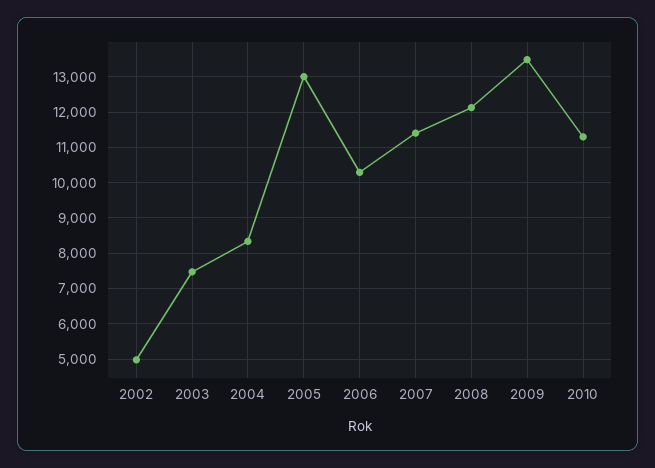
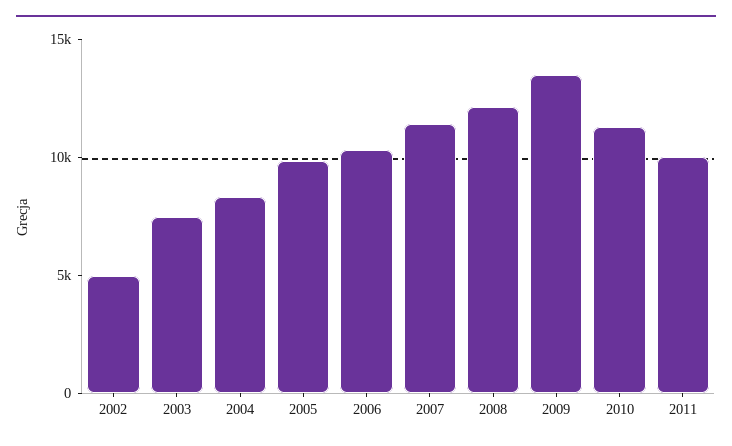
2005: 13000 -> 10000
2011: none -> 10000

